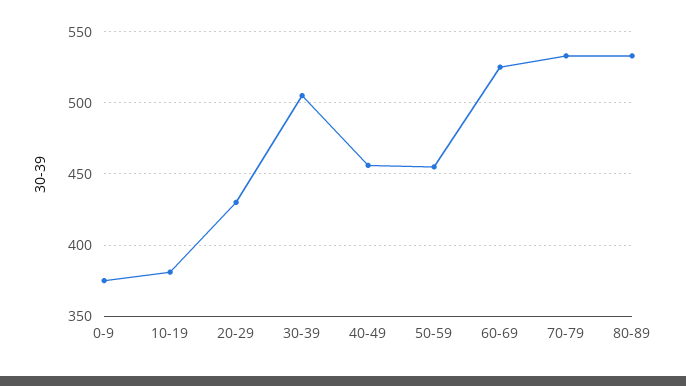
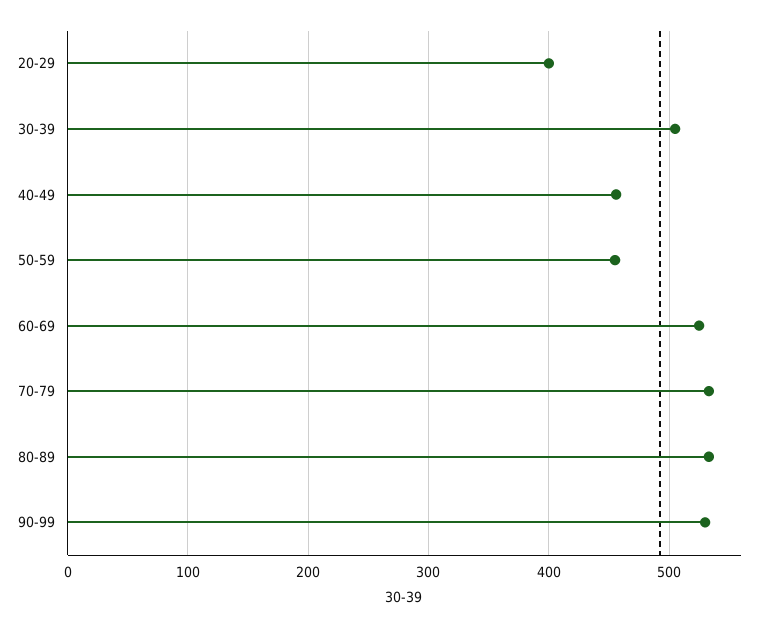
0-9: 375 -> none
10-19: 380 -> none
20-29: 430 -> 400
90-99: none -> 530

